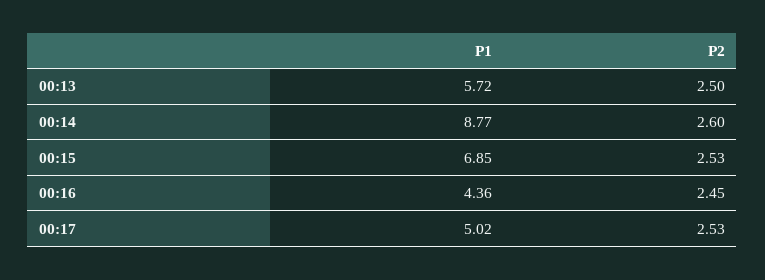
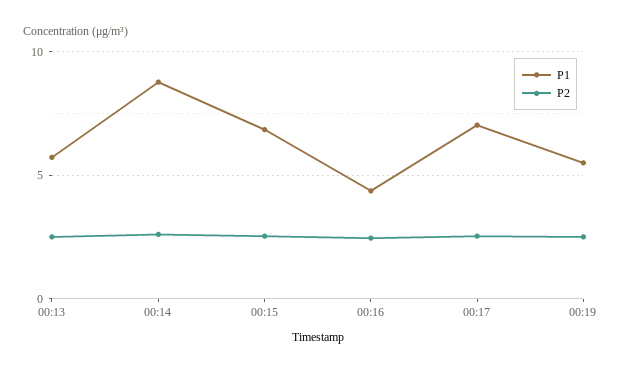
P1, 00:17: 5.02 -> 7
P1, 00:19: none -> 5.5
P2, 00:19: none -> 2.5

